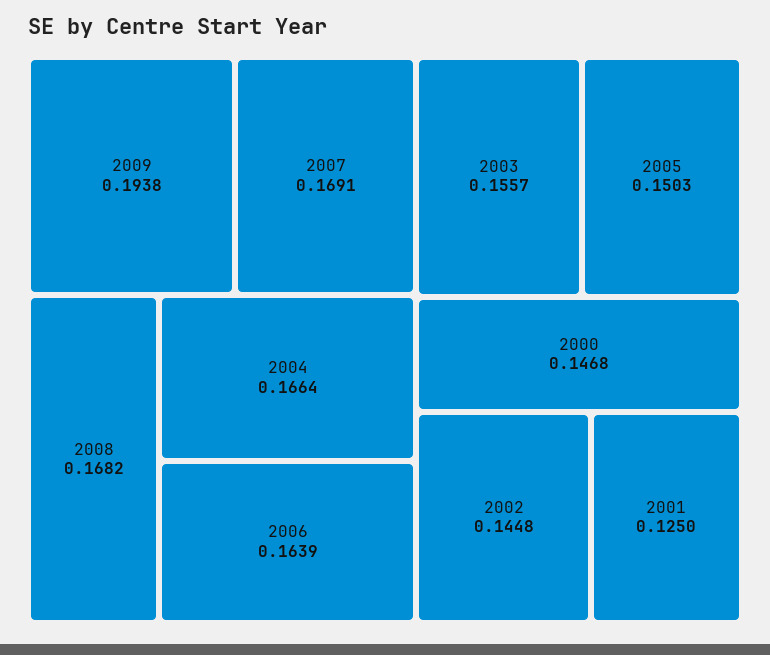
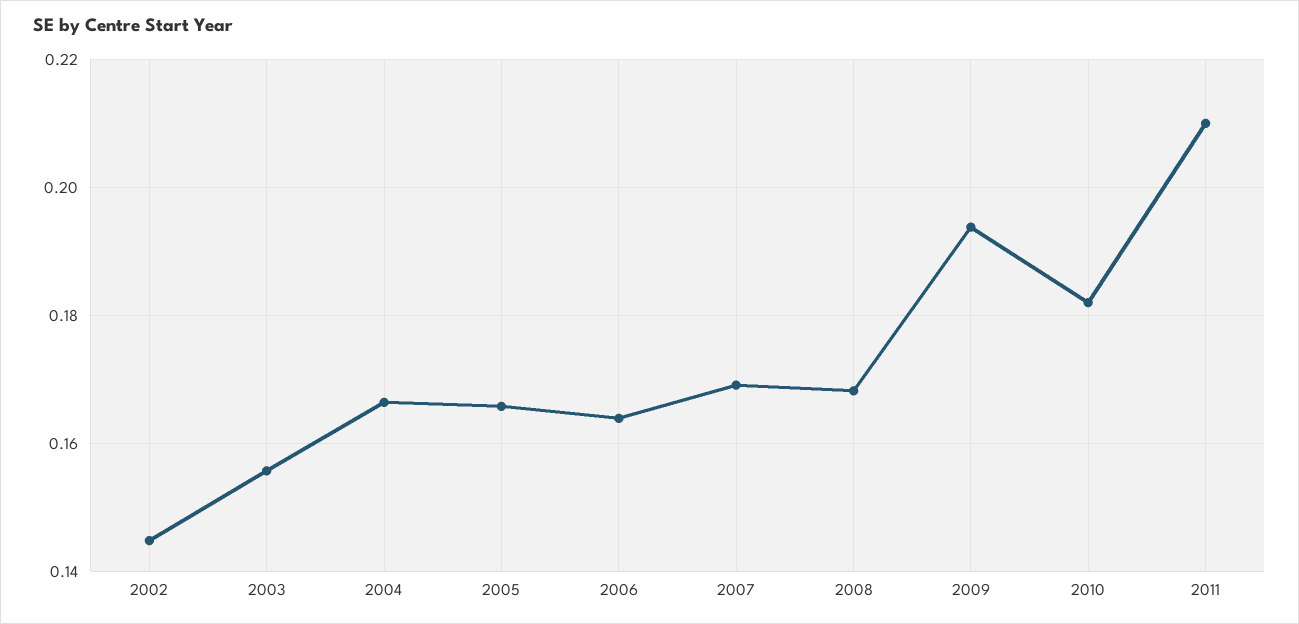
2005: 0.1503 -> 0.166
2000: 0.1468 -> none
2001: 0.125 -> none
2010: none -> 0.182
2011: none -> 0.21

